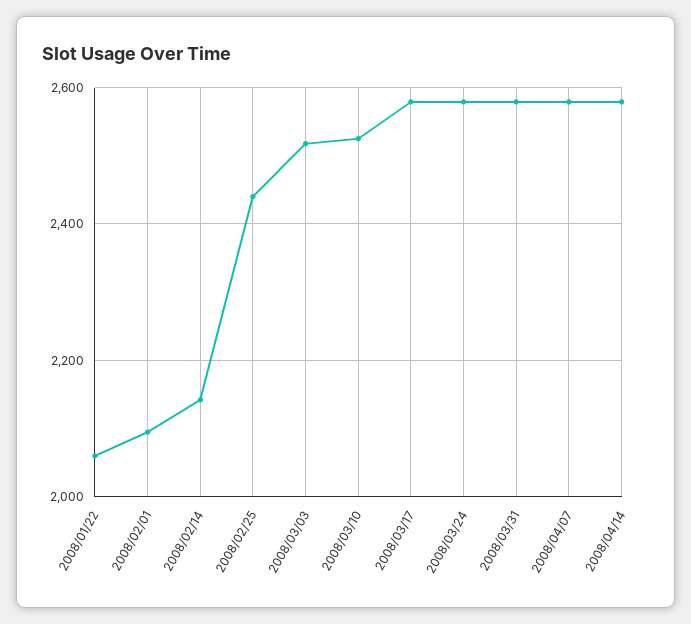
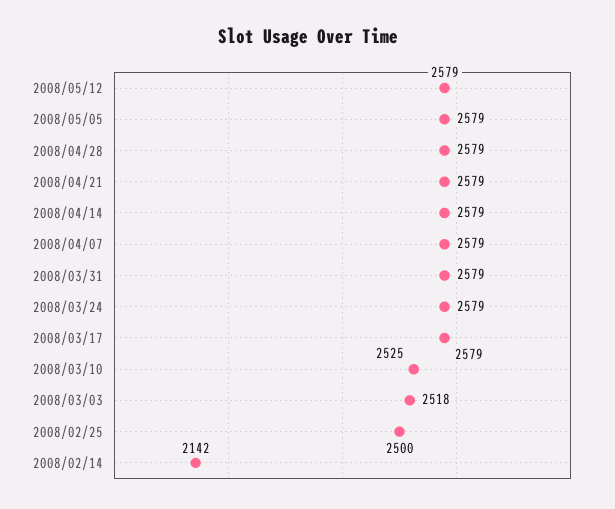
2008/01/22: 2060 -> none
2008/02/01: 2100 -> none
2008/02/25: 2440 -> 2500
2008/05/12: none -> 2579
2008/05/05: none -> 2579
2008/04/28: none -> 2579
2008/04/21: none -> 2579

